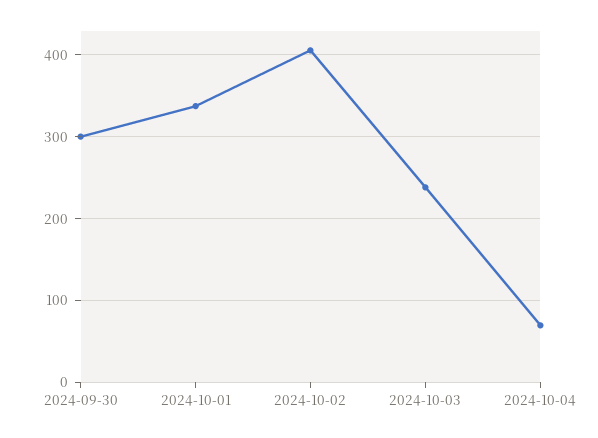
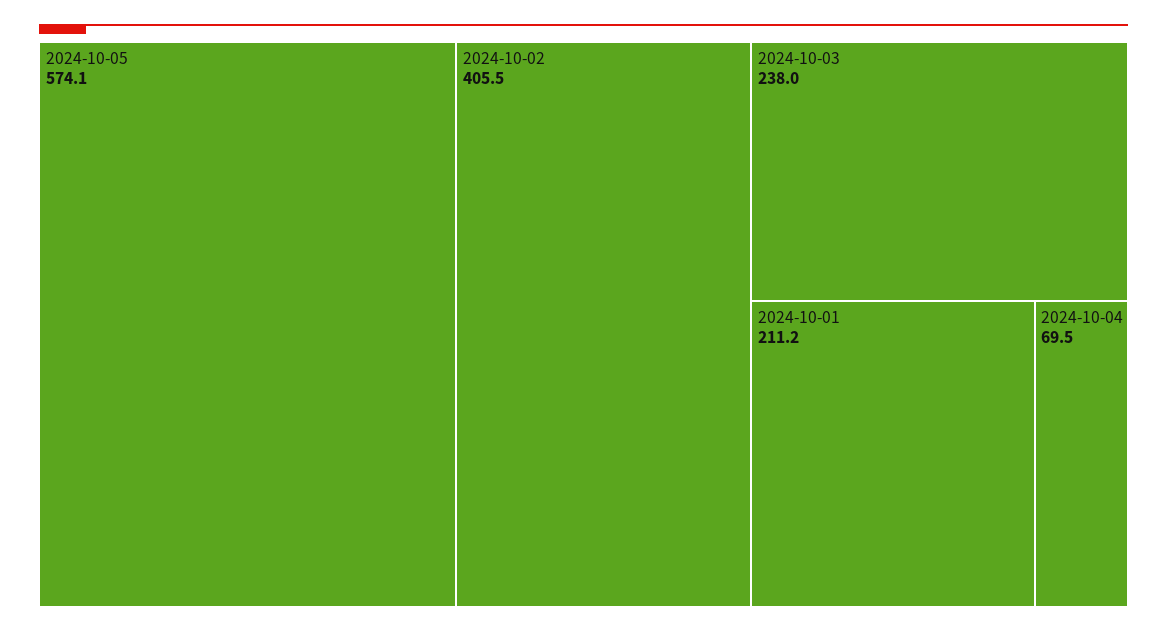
2024-09-30: 300 -> none
2024-10-01: 340 -> 211.2
2024-10-05: none -> 574.1

